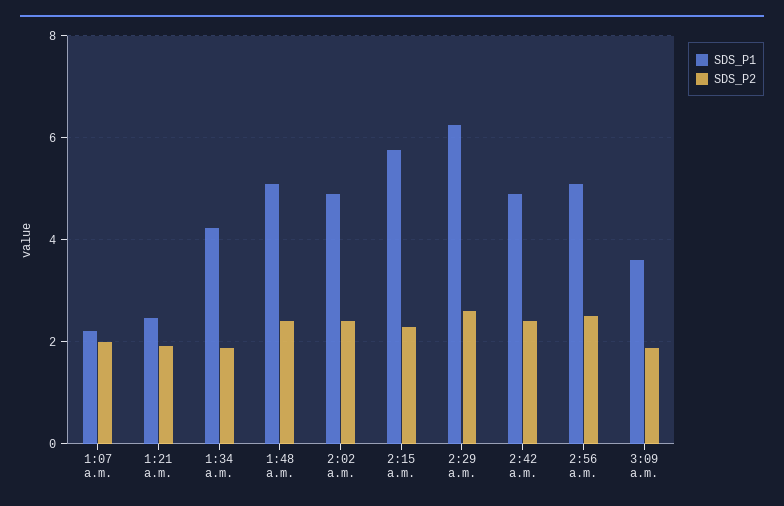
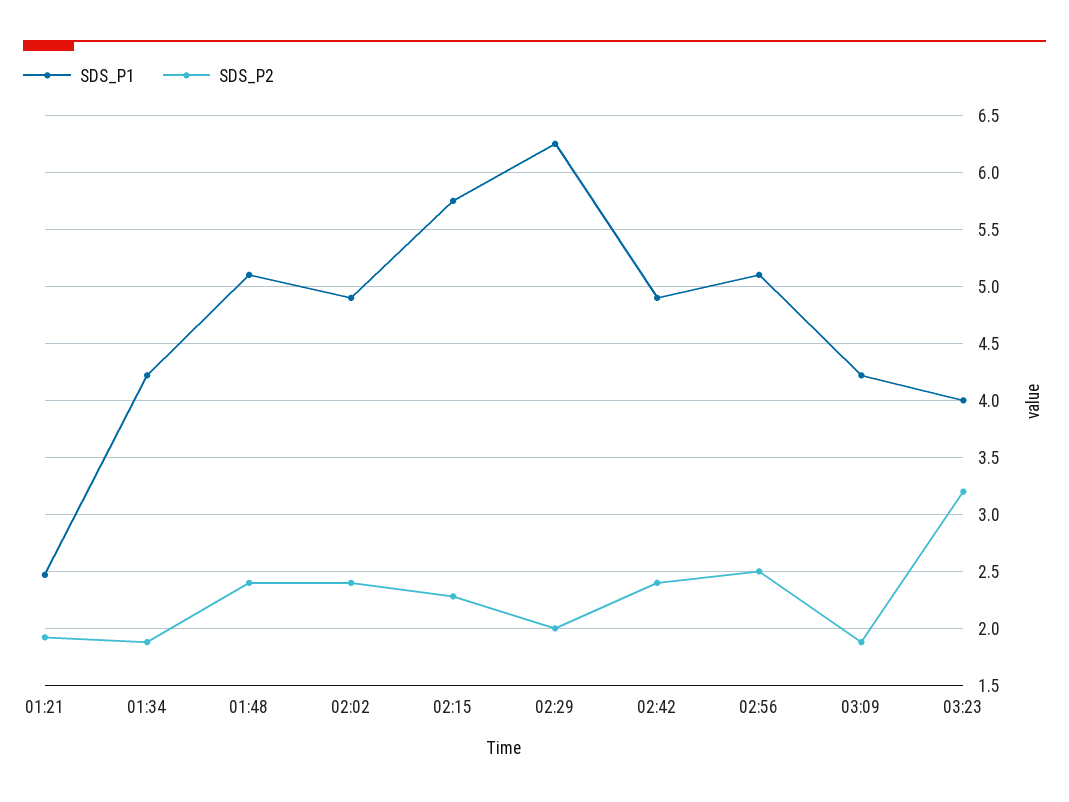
SDS_P1, 1:07 a.m.: 2.2 -> none
SDS_P2, 1:07 a.m.: 2 -> none
SDS_P2, 2:29 a.m.: 2.6 -> 2
SDS_P1, 3:09 a.m.: 3.6 -> 4.2
SDS_P1, 03:23: none -> 4
SDS_P2, 03:23: none -> 3.2

